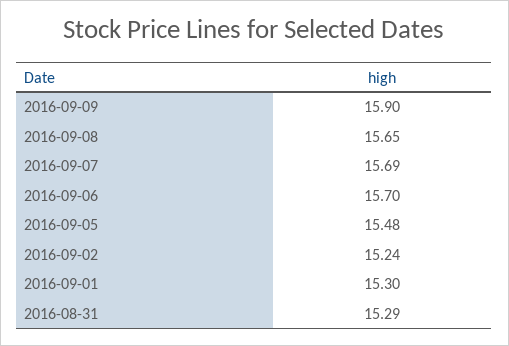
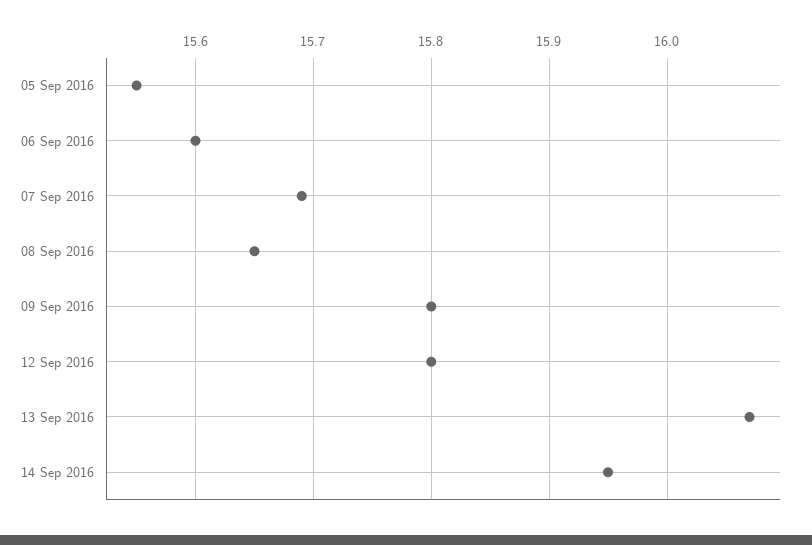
2016-09-09: 15.9 -> 15.8
2016-09-06: 15.7 -> 15.6
2016-09-05: 15.48 -> 15.55
2016-09-02: 15.24 -> none
2016-09-01: 15.3 -> none
2016-08-31: 15.29 -> none
12 Sep 2016: none -> 15.8
13 Sep 2016: none -> 16.07
14 Sep 2016: none -> 15.95

